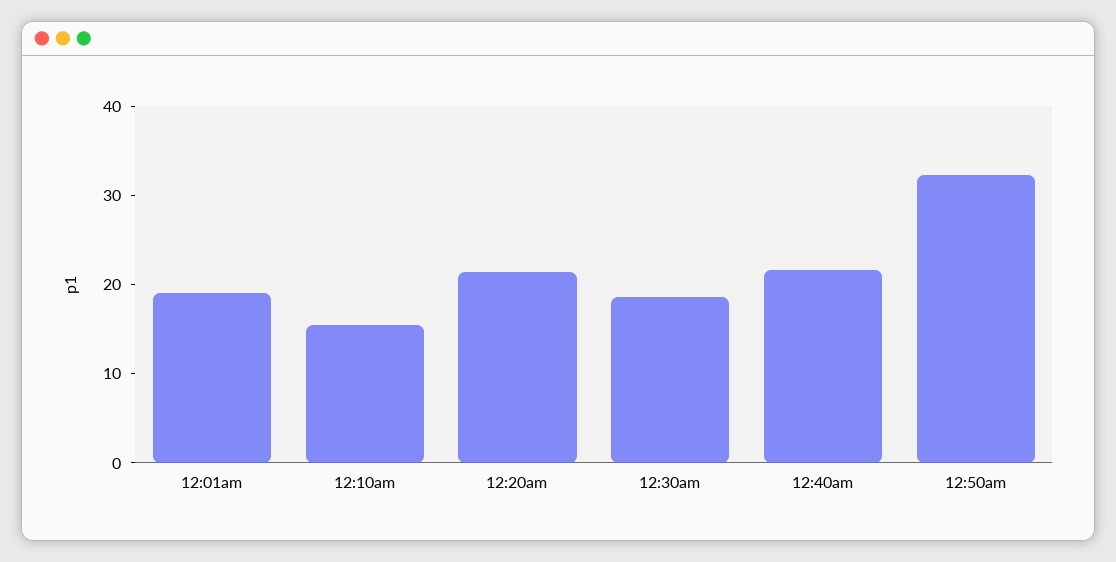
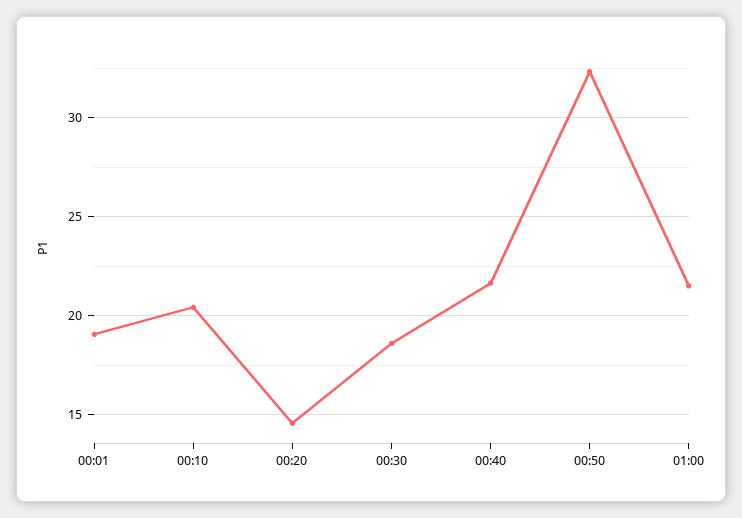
12:10am: 16 -> 20.5
12:20am: 22 -> 14.5
01:00: none -> 21.5

